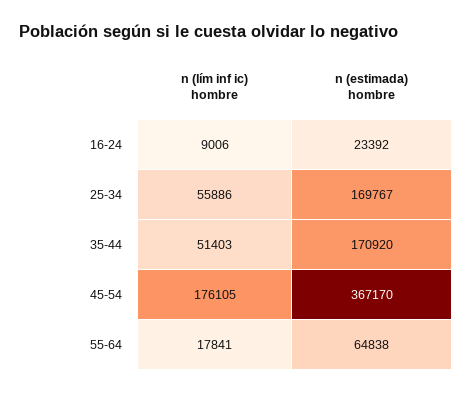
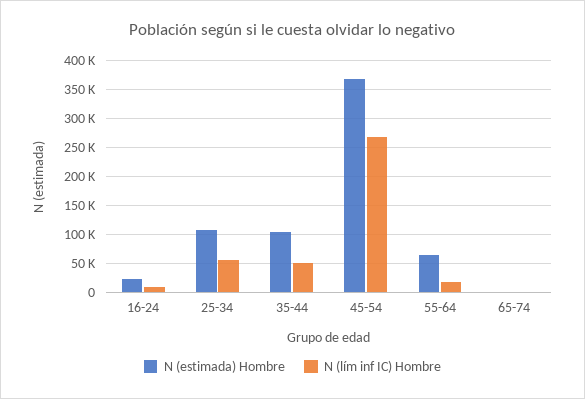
n (estimada) hombre, 25-34: 169767 -> 100000
n (estimada) hombre, 35-44: 170920 -> 100000
n (lím inf ic) hombre, 45-54: 176105 -> 275000
n (estimada) hombre, 65-74: none -> 0
n (lím inf ic) hombre, 65-74: none -> 0

